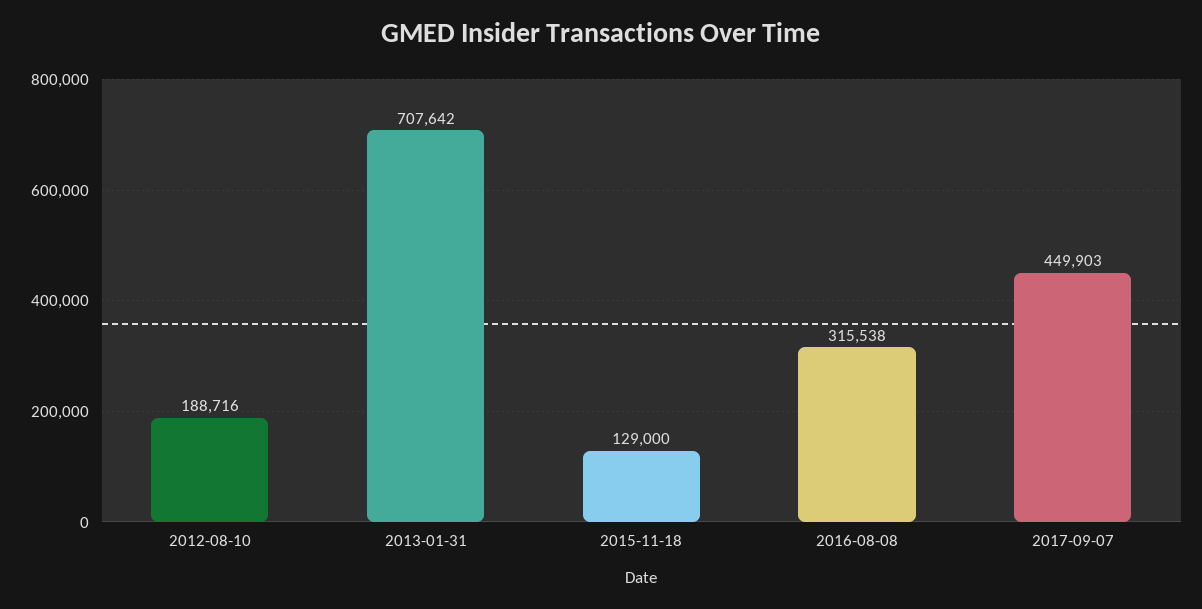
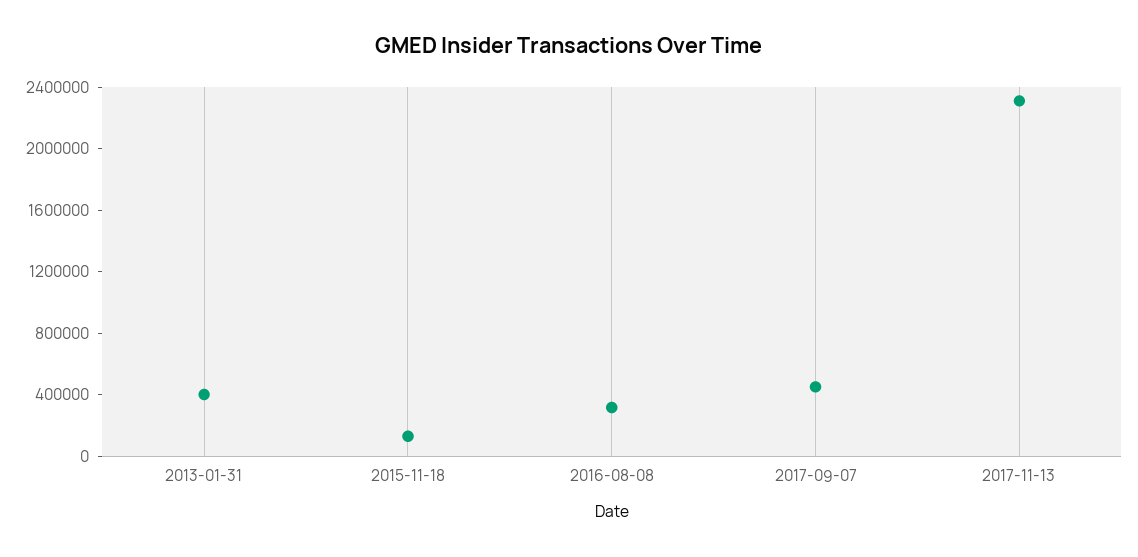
2012-08-10: 188716 -> none
2013-01-31: 707642 -> 400000
2017-11-13: none -> 2300000

